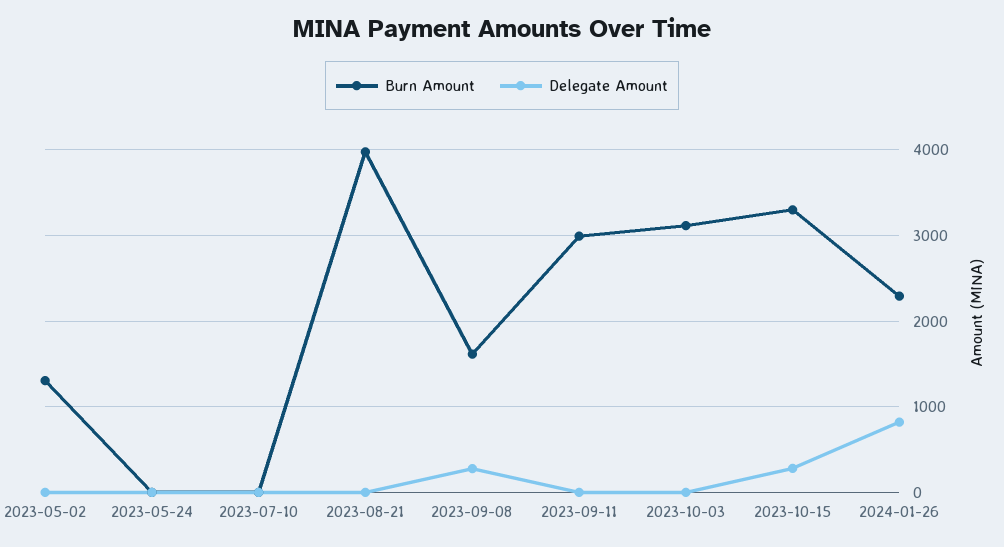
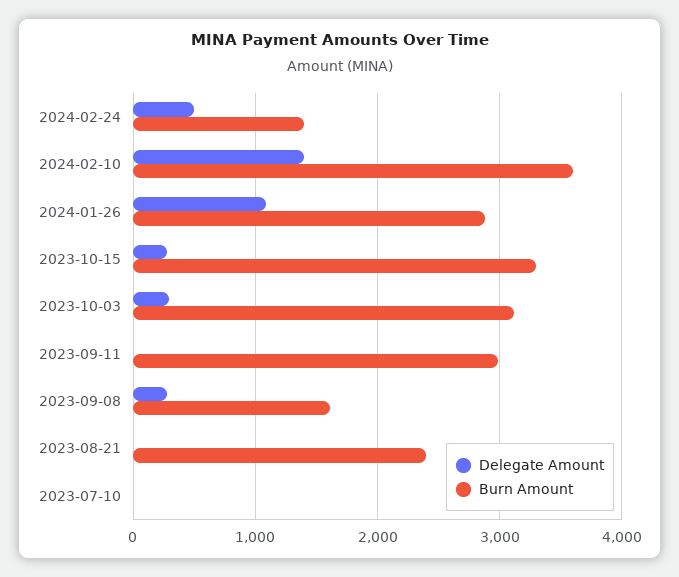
Burn Amount, 2023-05-02: 1300 -> none
Delegate Amount, 2023-05-02: 0 -> none
Burn Amount, 2023-05-24: 0 -> none
Delegate Amount, 2023-05-24: 0 -> none
Burn Amount, 2023-08-21: 4000 -> 2400
Delegate Amount, 2023-10-03: 0 -> 300
Burn Amount, 2024-01-26: 2300 -> 2900
Delegate Amount, 2024-01-26: 800 -> 1100
Delegate Amount, 2024-02-24: none -> 500
Burn Amount, 2024-02-24: none -> 1400
Delegate Amount, 2024-02-10: none -> 1400
Burn Amount, 2024-02-10: none -> 3600

